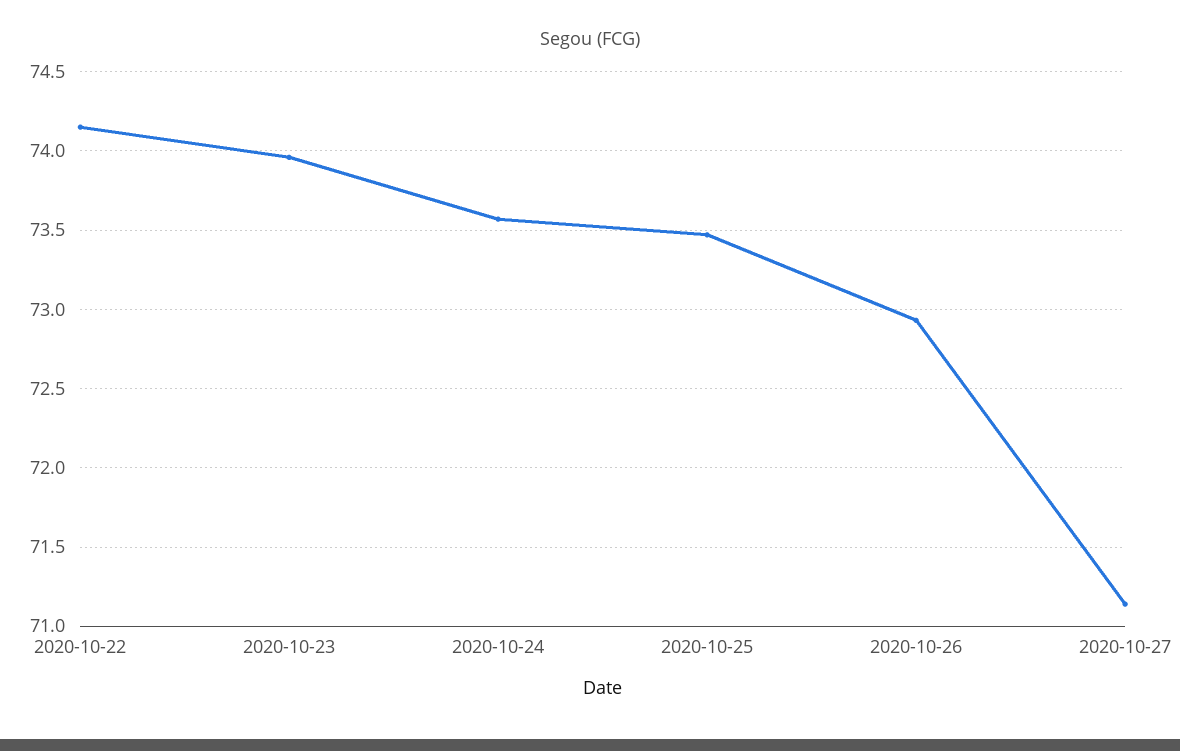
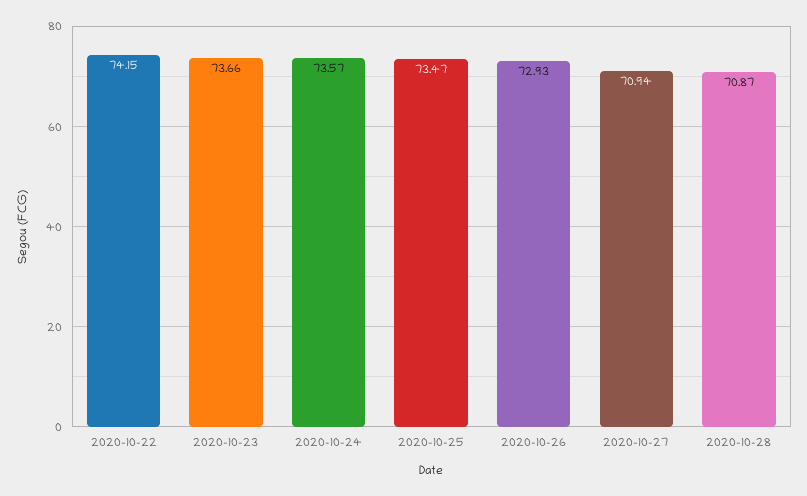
2020-10-23: 73.95 -> 73.66
2020-10-27: 71.15 -> 70.94
2020-10-28: none -> 70.87

